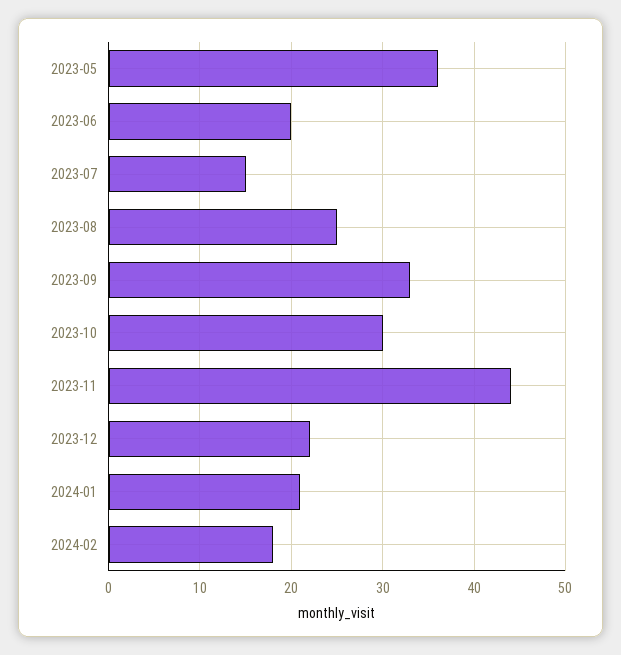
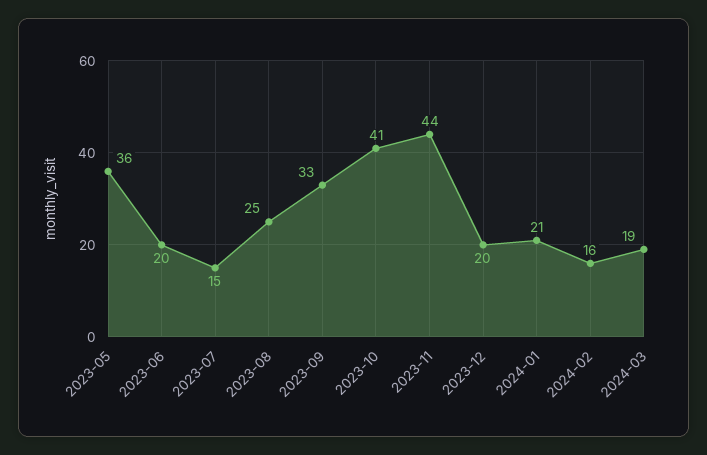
2023-10: 30 -> 41
2023-12: 22 -> 20
2024-02: 18 -> 16
2024-03: none -> 19

